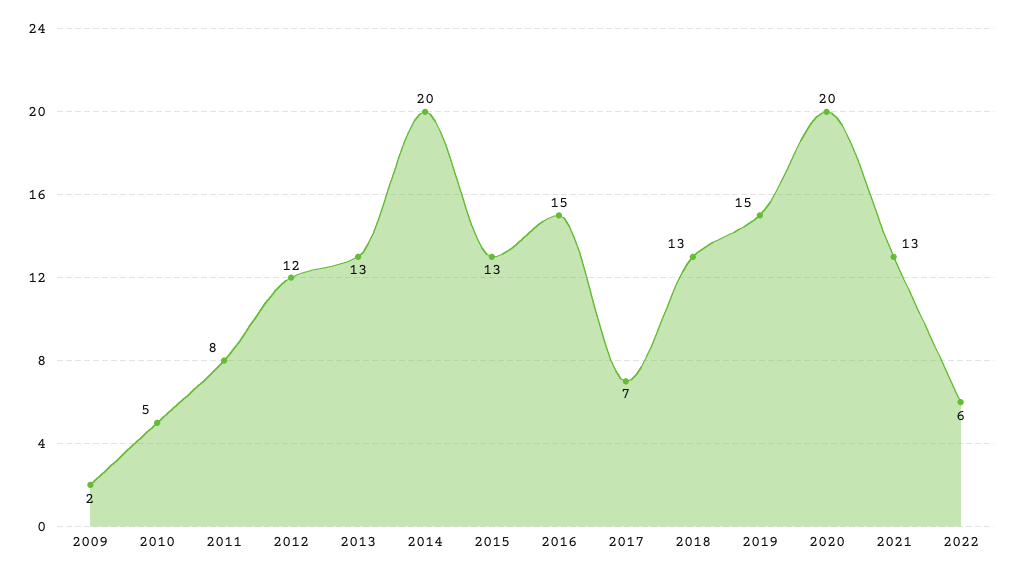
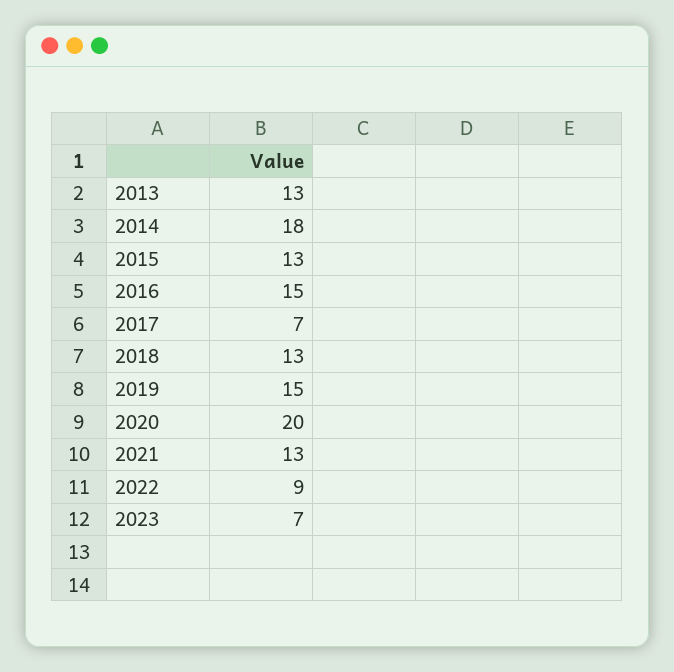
2009: 2 -> none
2010: 5 -> none
2011: 8 -> none
2012: 12 -> none
2014: 20 -> 18
2022: 6 -> 9
2023: none -> 7

